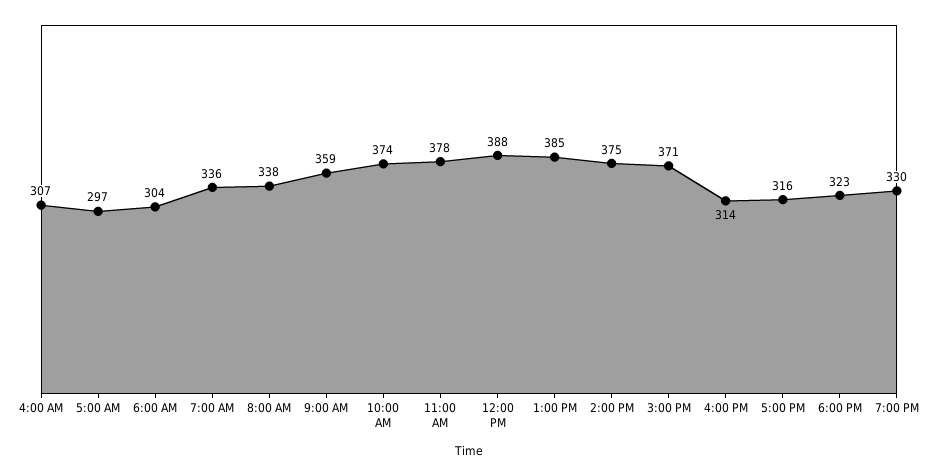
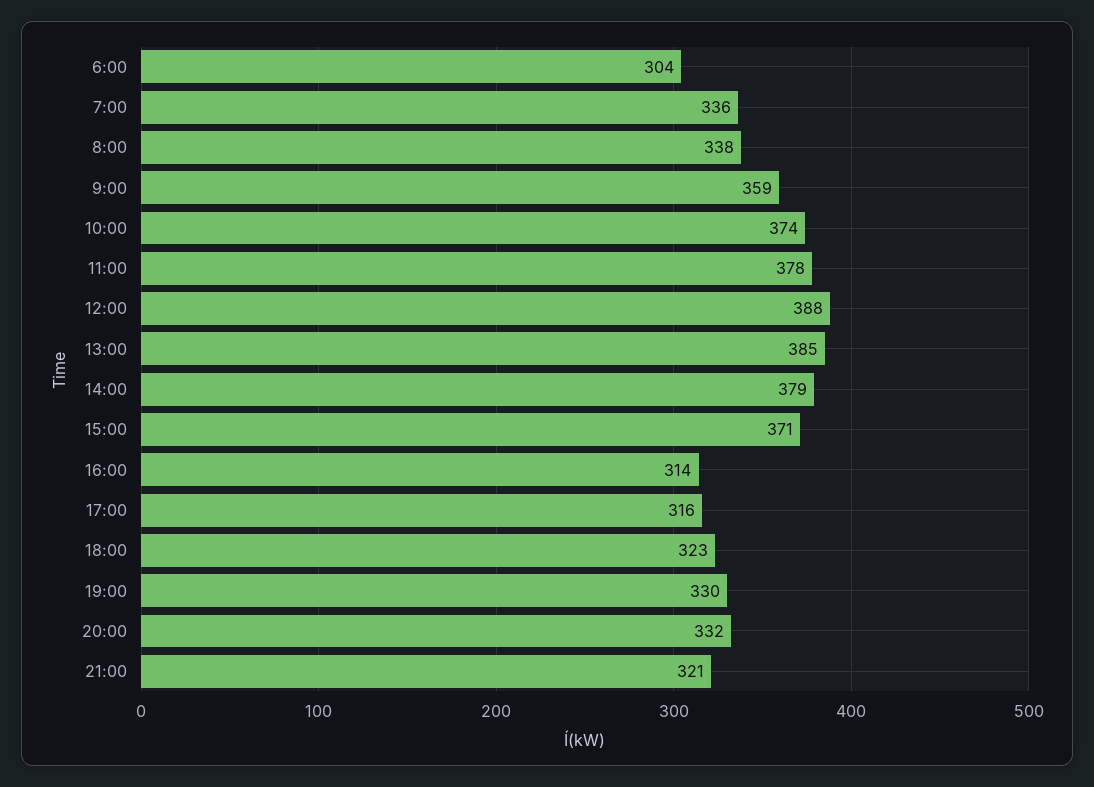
4:00 AM: 307 -> none
5:00 AM: 297 -> none
2:00 PM: 375 -> 379
20:00: none -> 332
21:00: none -> 321

